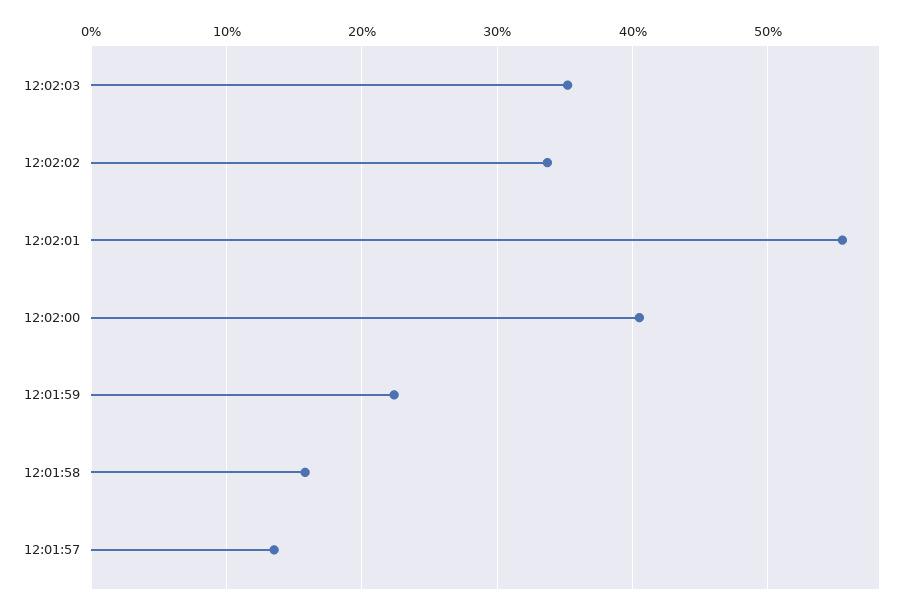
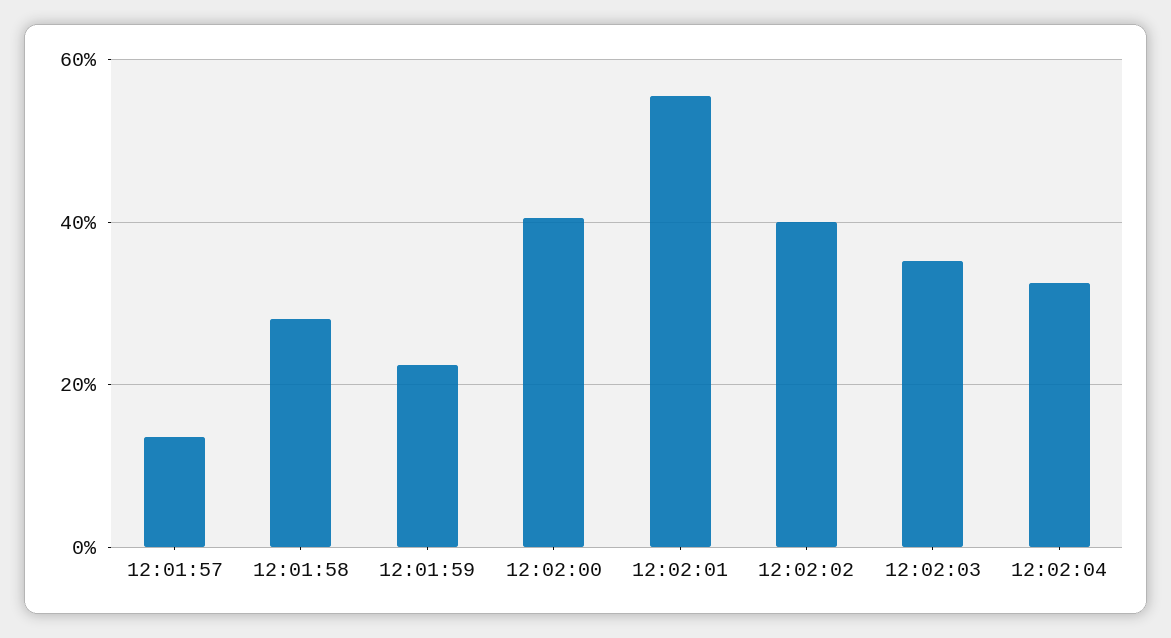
12:02:02: 34 -> 40
12:01:58: 16 -> 28
12:02:04: none -> 32

